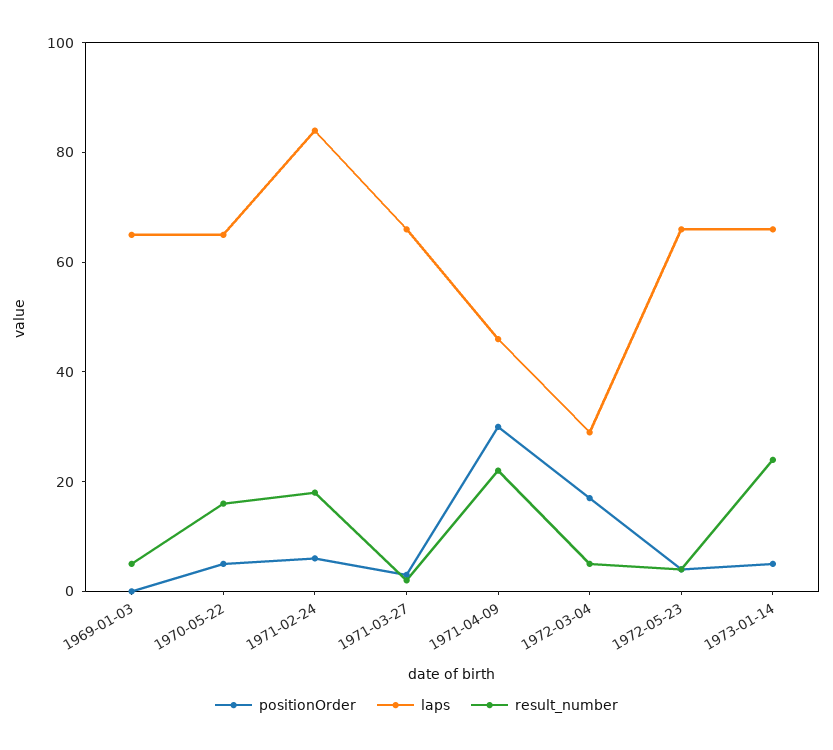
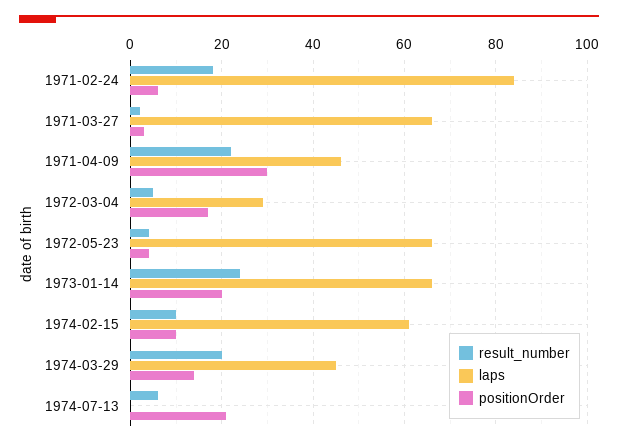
positionOrder, 1969-01-03: 0 -> none
laps, 1969-01-03: 65 -> none
result_number, 1969-01-03: 5 -> none
positionOrder, 1970-05-22: 5 -> none
laps, 1970-05-22: 65 -> none
result_number, 1970-05-22: 15 -> none
positionOrder, 1973-01-14: 5 -> 20
result_number, 1974-02-15: none -> 10
laps, 1974-02-15: none -> 60
positionOrder, 1974-02-15: none -> 10
result_number, 1974-03-29: none -> 20
laps, 1974-03-29: none -> 45
positionOrder, 1974-03-29: none -> 15
result_number, 1974-07-13: none -> 5
laps, 1974-07-13: none -> 0
positionOrder, 1974-07-13: none -> 20

